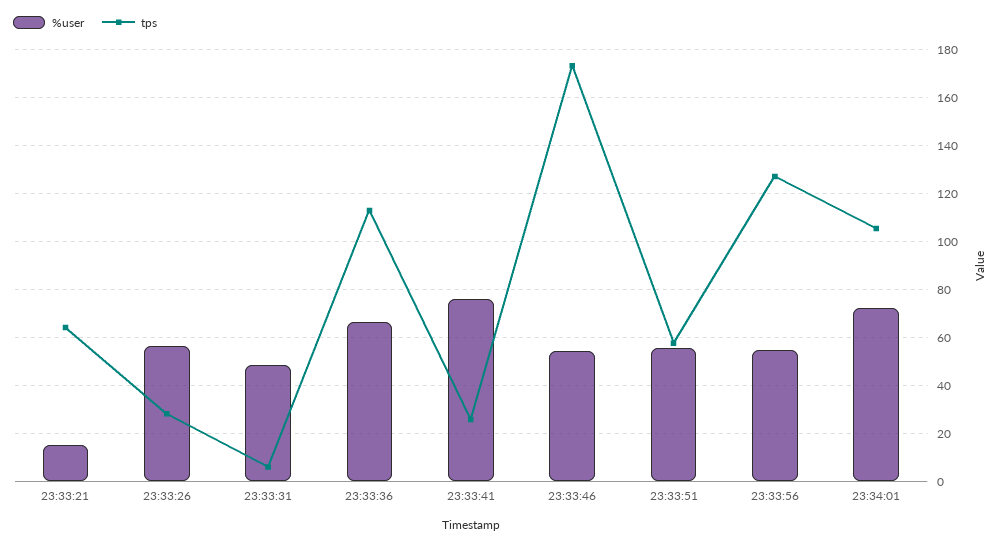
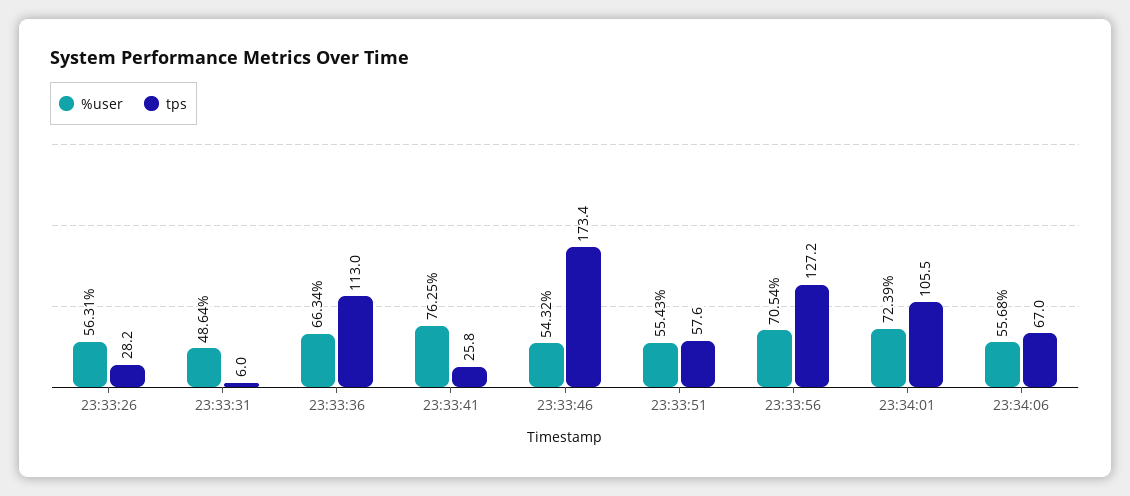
%user, 23:33:21: 15 -> none
tps, 23:33:21: 65 -> none
%user, 23:33:56: 55 -> 70.54
%user, 23:34:06: none -> 55.68
tps, 23:34:06: none -> 67

